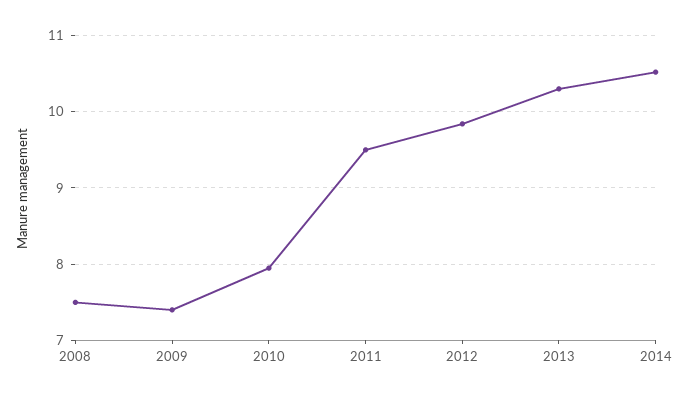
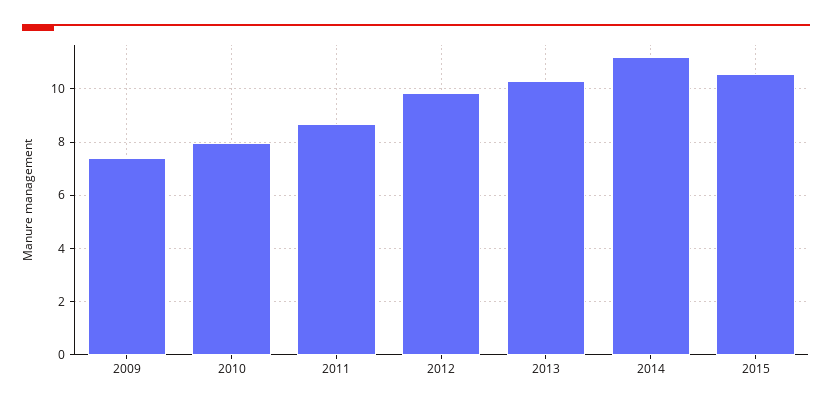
2008: 7.5 -> none
2011: 9.5 -> 8.75
2014: 10.5 -> 11.25
2015: none -> 10.5

